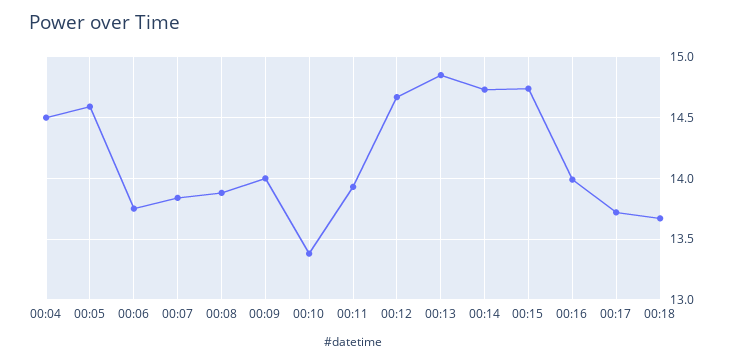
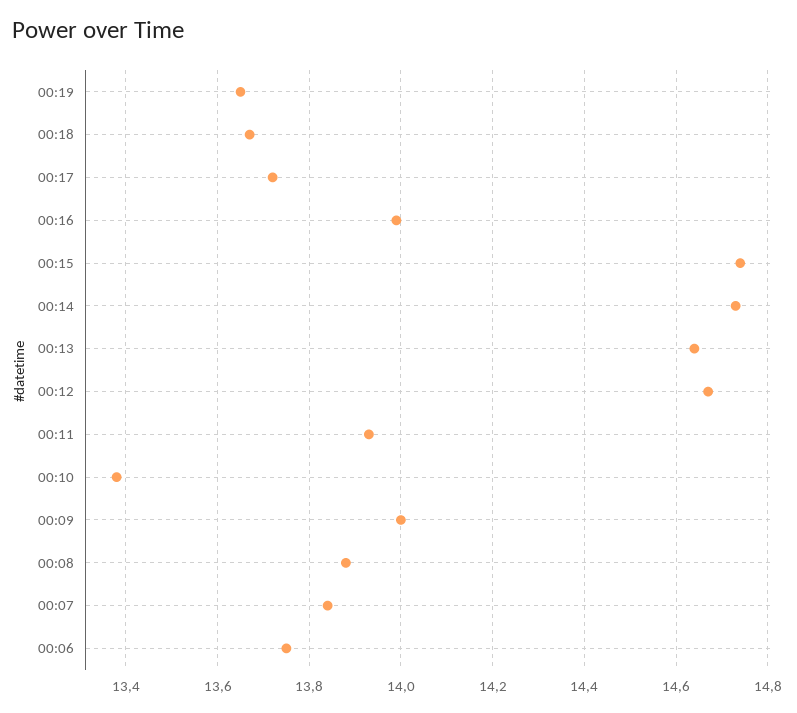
00:04: 14.5 -> none
00:05: 14.6 -> none
00:13: 14.85 -> 14.65
00:19: none -> 13.65

